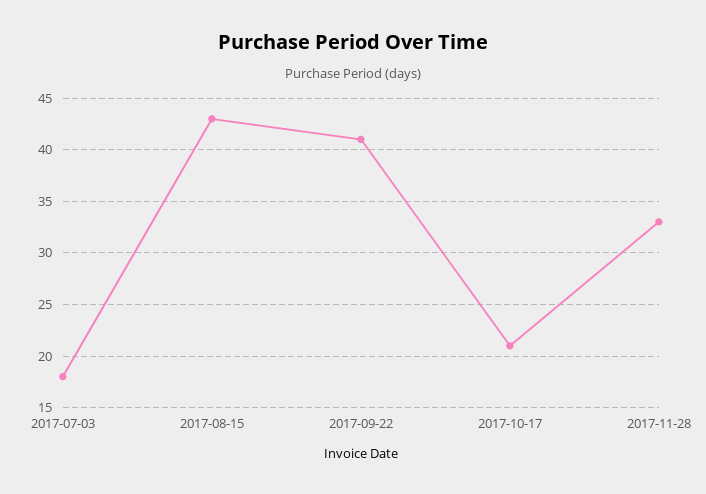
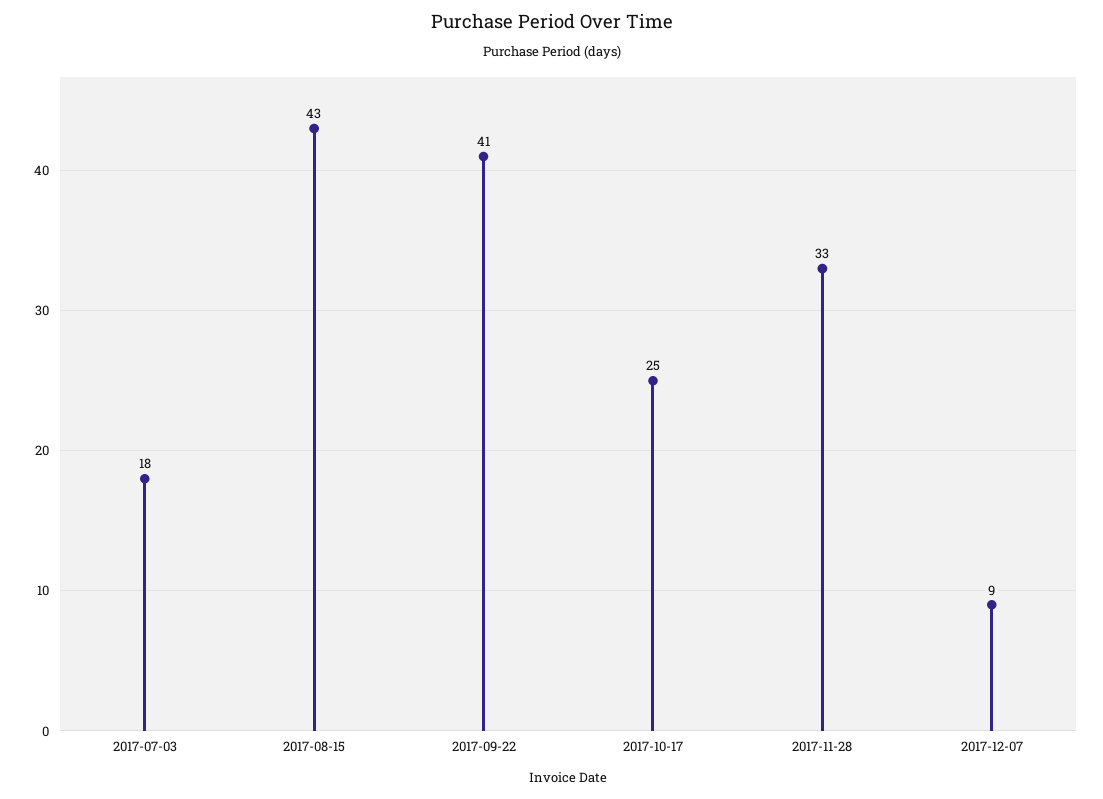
2017-10-17: 21 -> 25
2017-12-07: none -> 9

